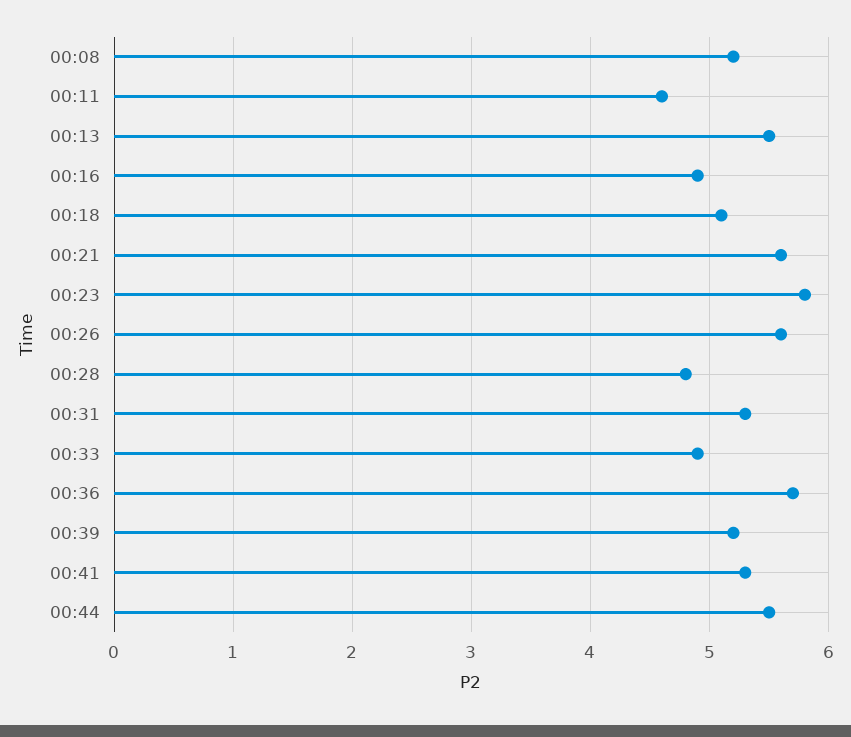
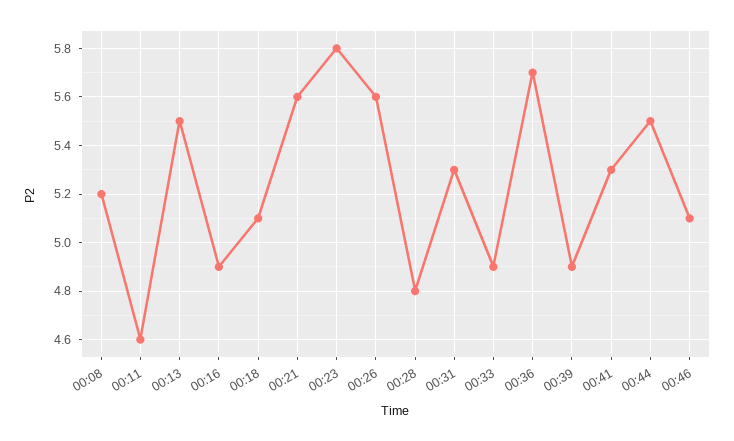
00:39: 5.2 -> 4.9
00:46: none -> 5.1

